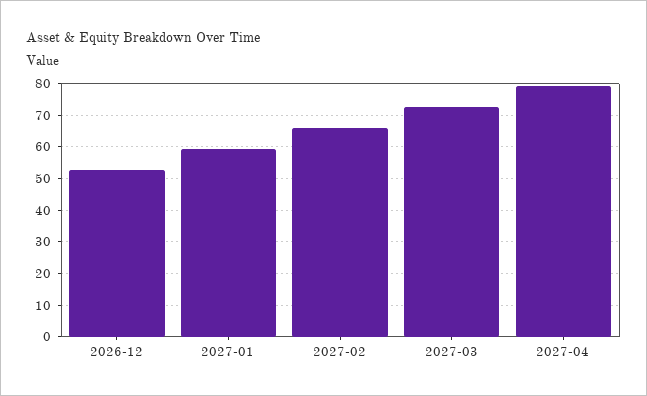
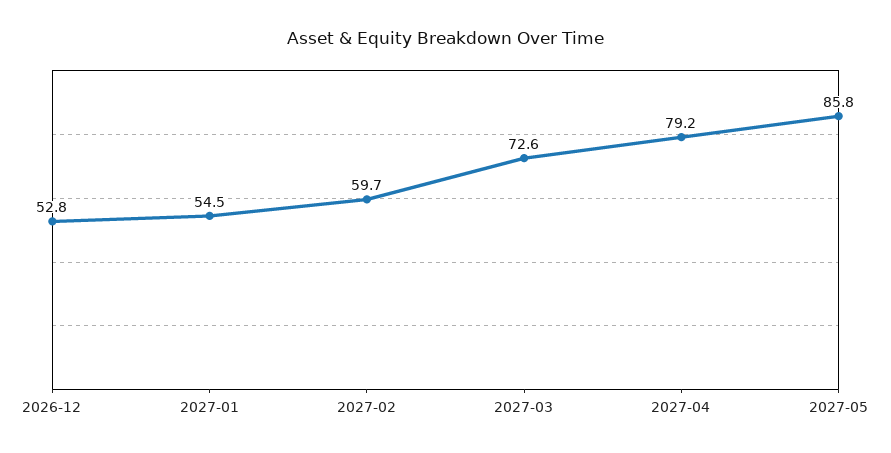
2027-01: 60 -> 54.5
2027-02: 66 -> 59.7
2027-05: none -> 85.8

